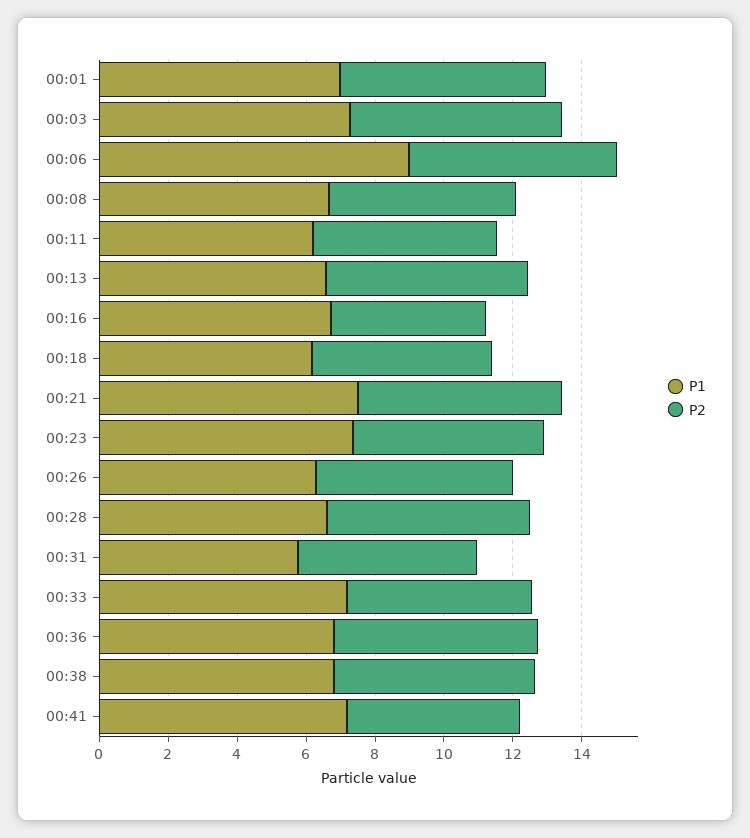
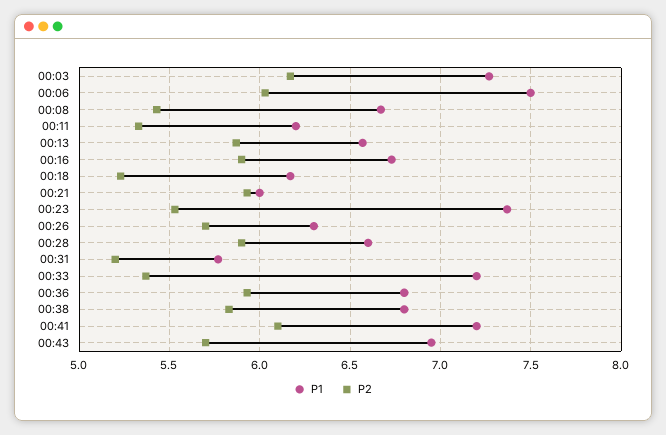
P1, 00:01: 7 -> none
P2, 00:01: 6 -> none
P1, 00:06: 9 -> 7.5
P2, 00:16: 4.5 -> 5.9
P1, 00:21: 7.5 -> 6
P2, 00:41: 5 -> 6.1
P1, 00:43: none -> 6.95
P2, 00:43: none -> 5.7

